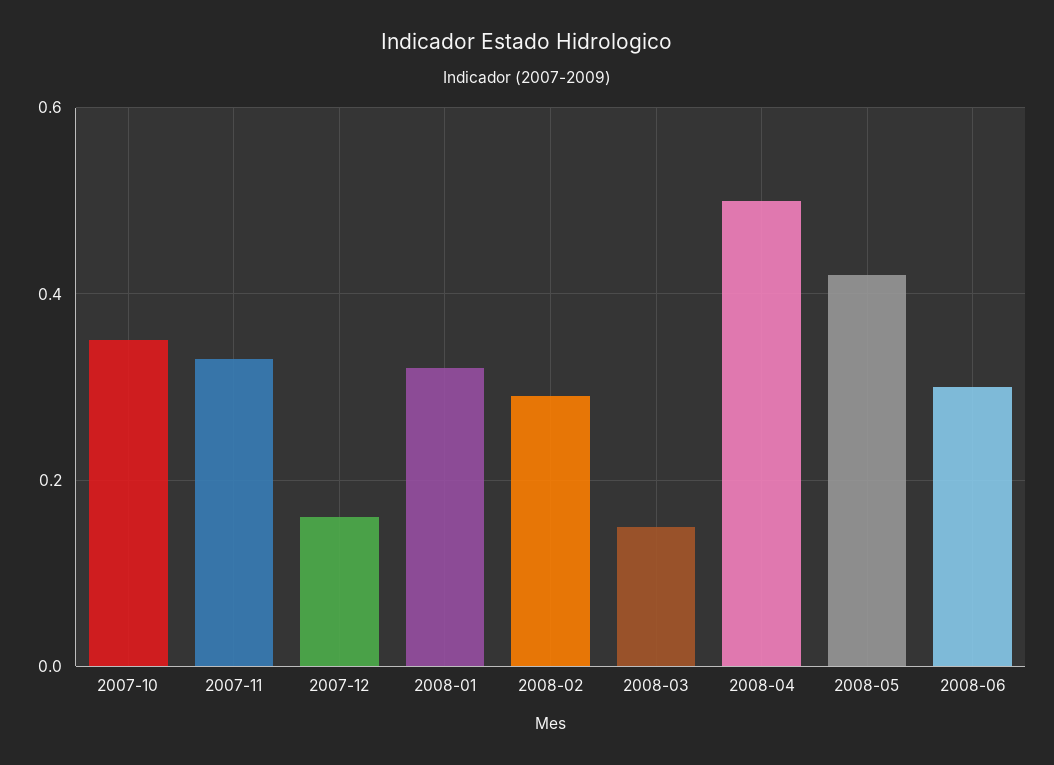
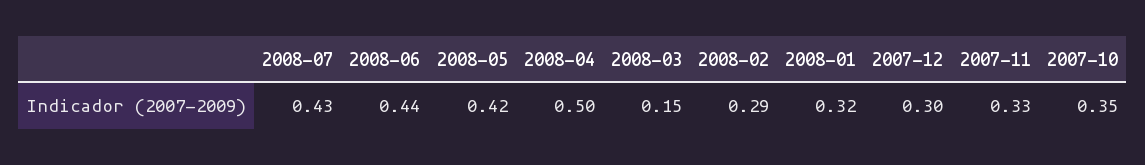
2007-12: 0.15 -> 0.3
2008-06: 0.3 -> 0.44
2008-07: none -> 0.43

